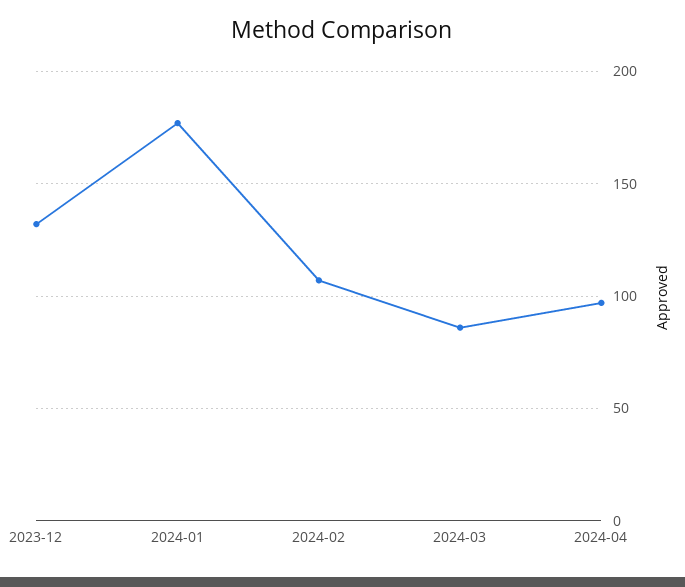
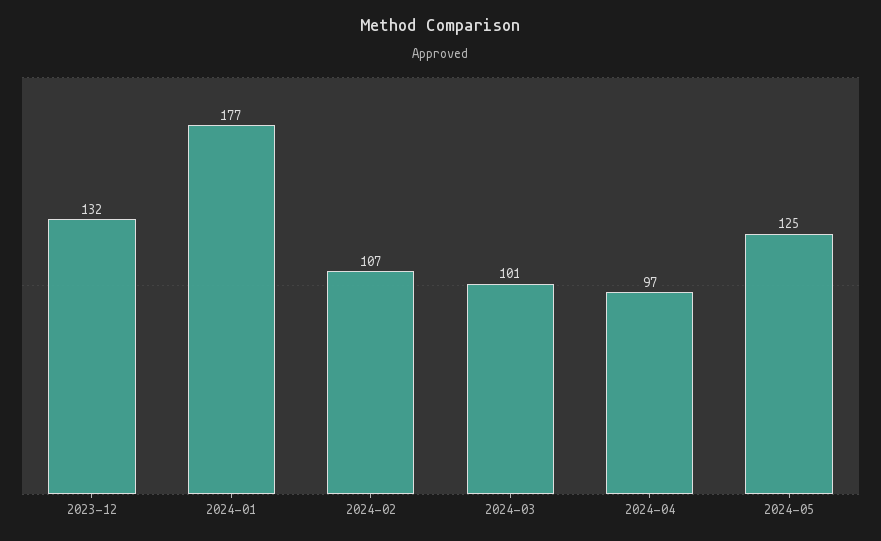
2024-03: 85 -> 101
2024-05: none -> 125

